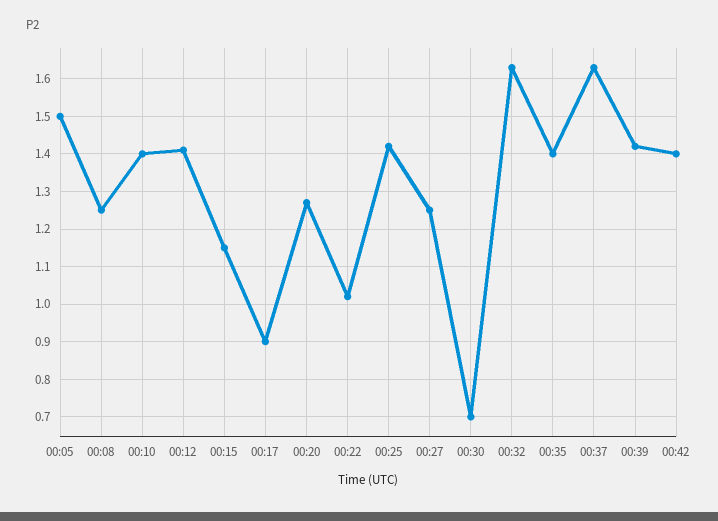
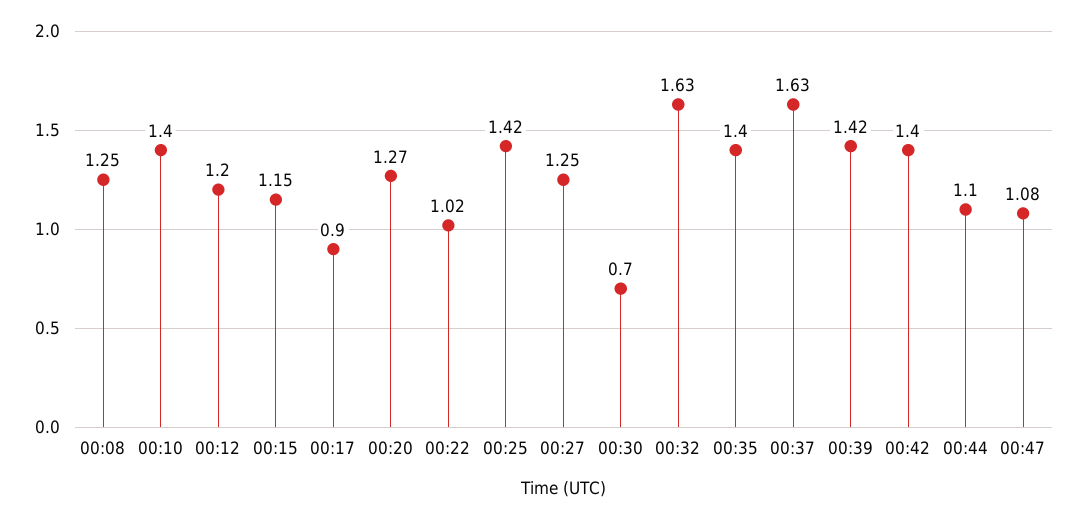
00:05: 1.5 -> none
00:12: 1.4 -> 1.2
00:44: none -> 1.1
00:47: none -> 1.08

